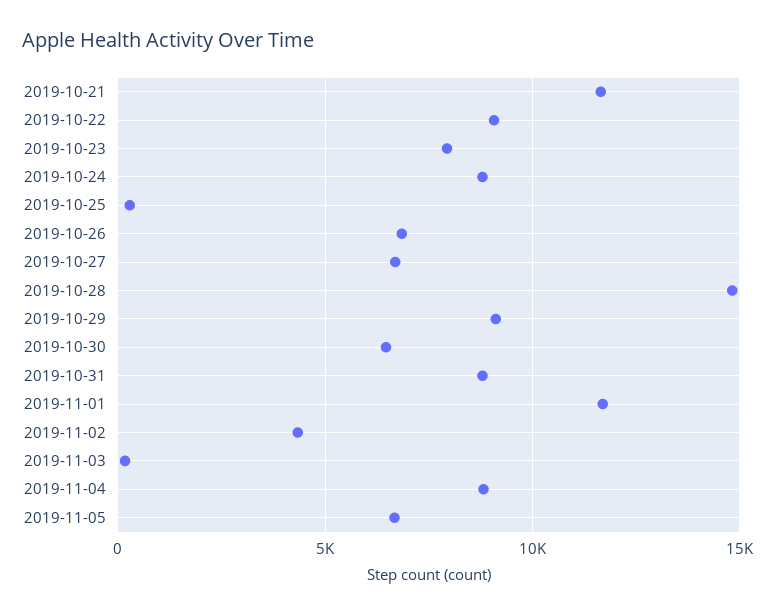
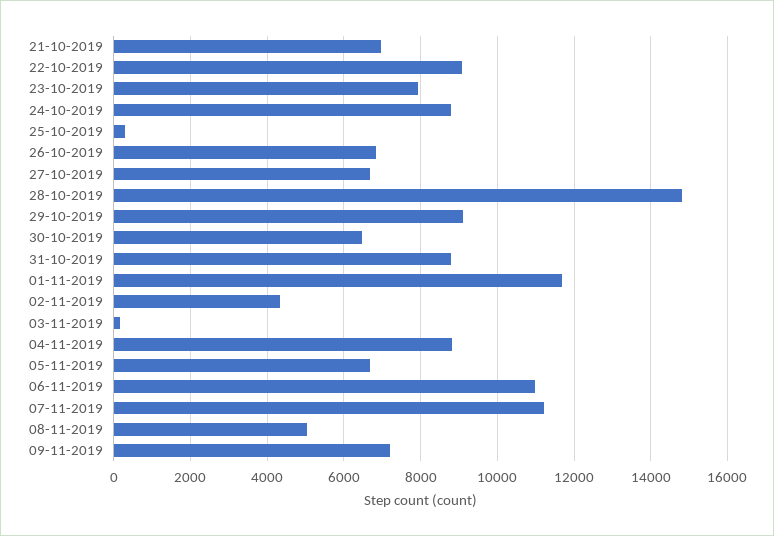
2019-10-21: 11500 -> 7000
06-11-2019: none -> 11000
07-11-2019: none -> 11200
08-11-2019: none -> 5000
09-11-2019: none -> 7200

